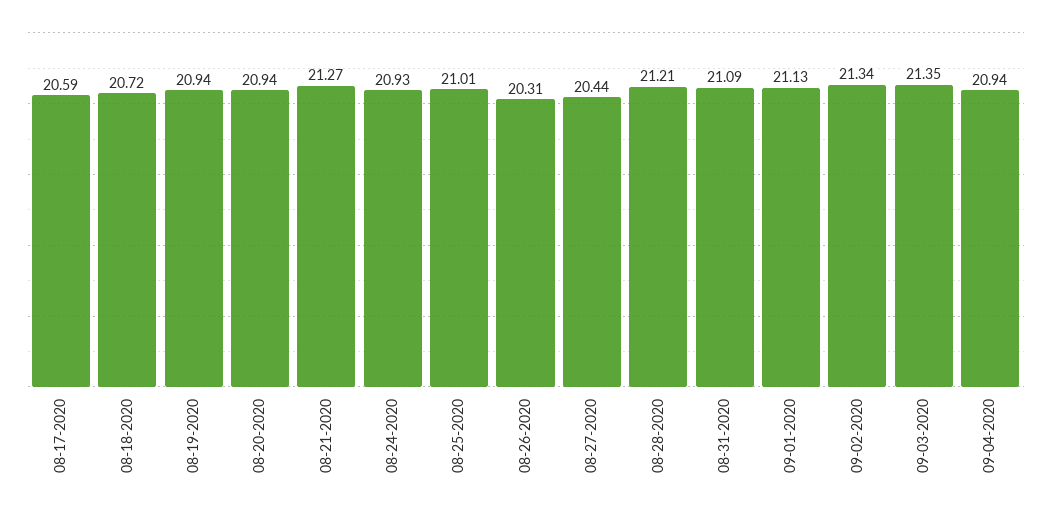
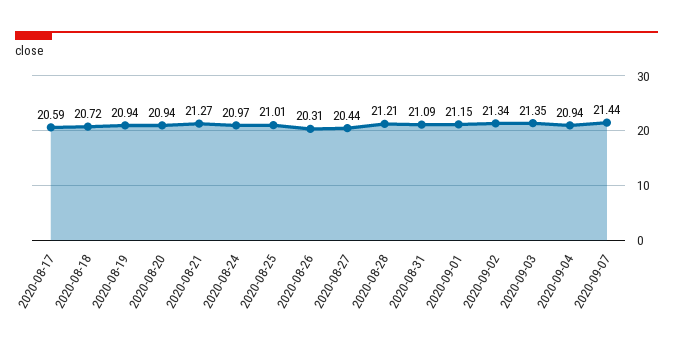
08-24-2020: 20.93 -> 20.97
09-01-2020: 21.13 -> 21.15
2020-09-07: none -> 21.44

